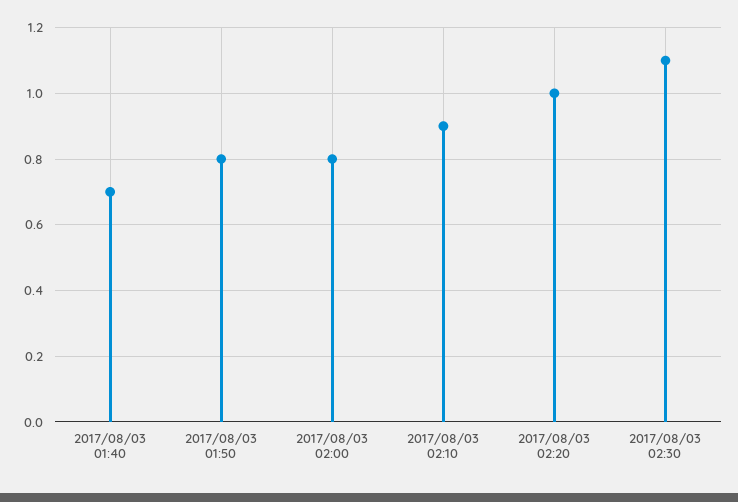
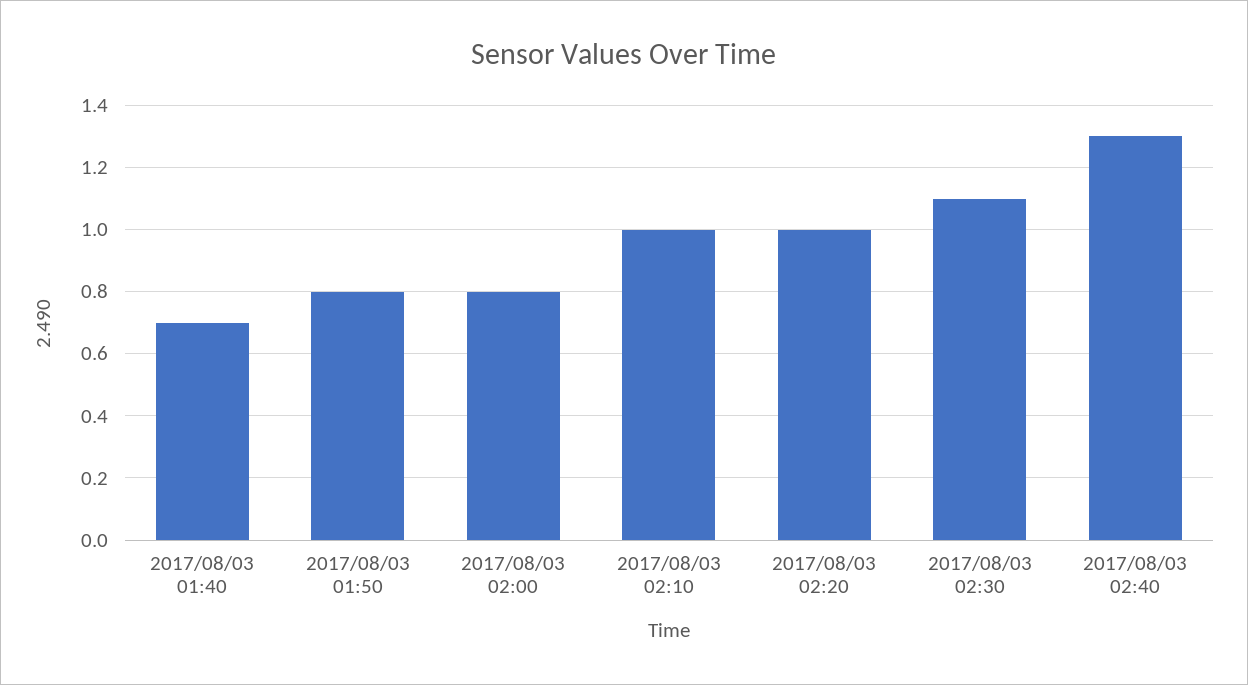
2017/08/03 02:10: 0.9 -> 1
2017/08/03 02:40: none -> 1.3

